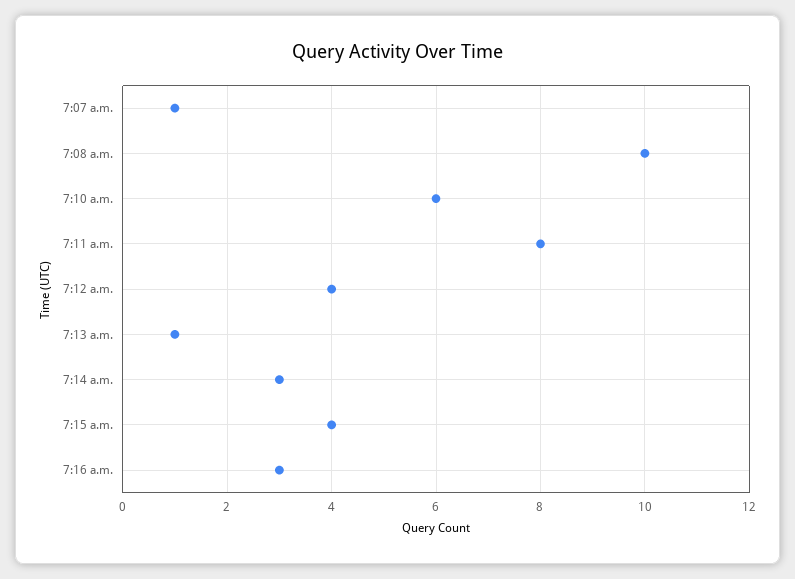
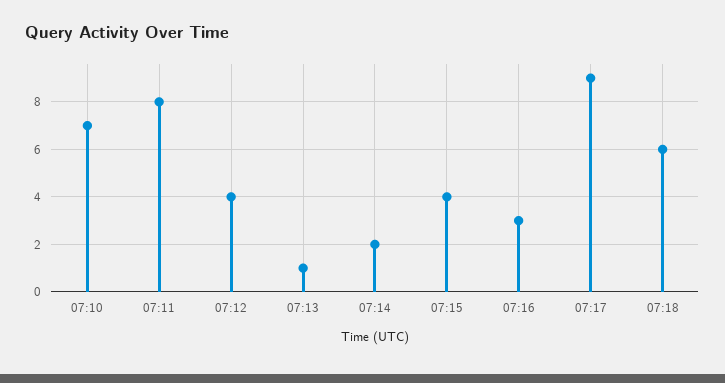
7:07 a.m.: 1 -> none
7:08 a.m.: 10 -> none
7:10 a.m.: 6 -> 7
7:14 a.m.: 3 -> 2
07:17: none -> 9
07:18: none -> 6

